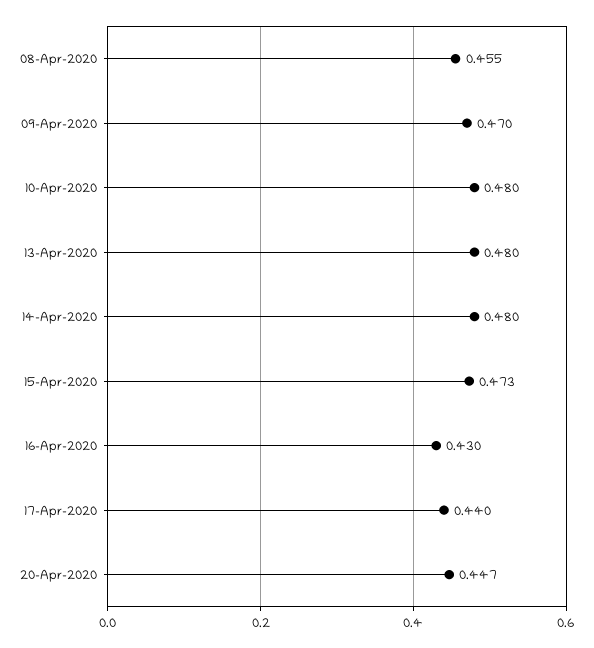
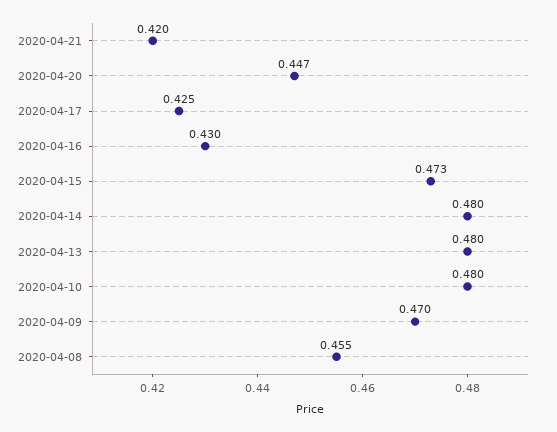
17-Apr-2020: 0.44 -> 0.425
2020-04-21: none -> 0.42

